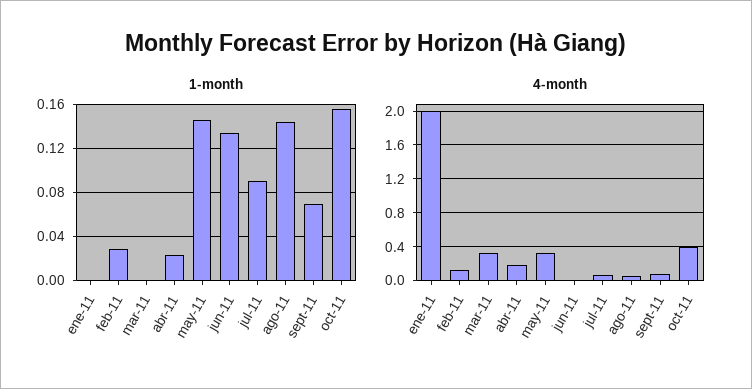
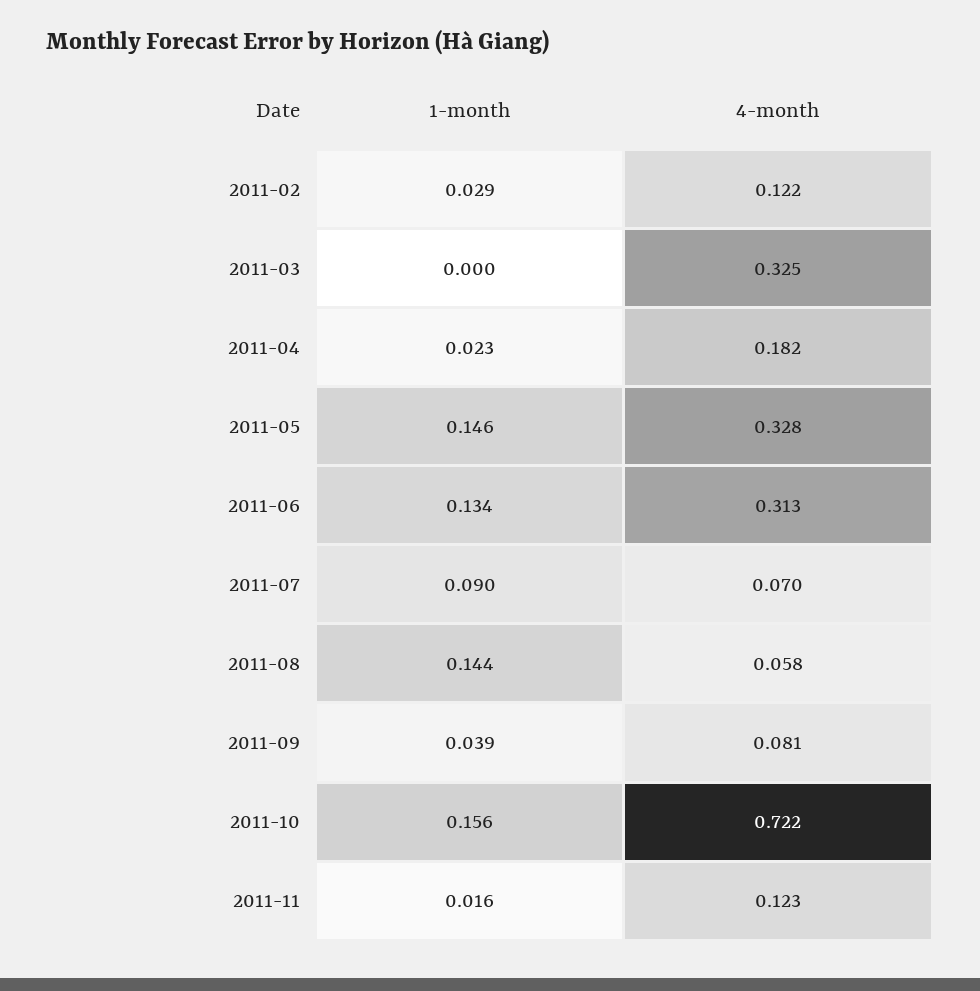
1-month, ene-11: 0 -> none
1-month, sept-11: 0.07 -> 0.039
4-month, ene-11: 2 -> none
4-month, jun-11: 0 -> 0.313
4-month, oct-11: 0.4 -> 0.722
1-month, 2011-11: none -> 0.016
4-month, 2011-11: none -> 0.123

